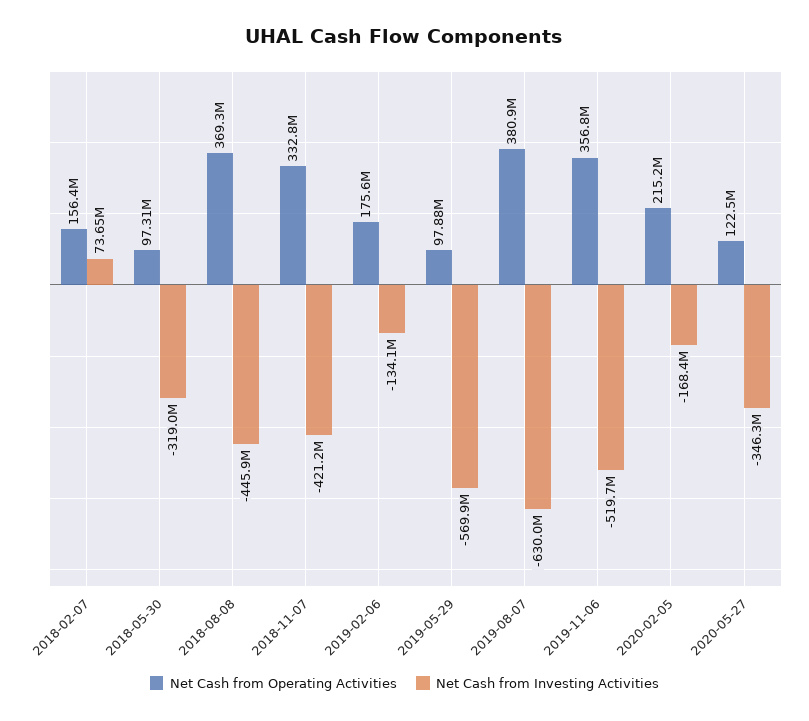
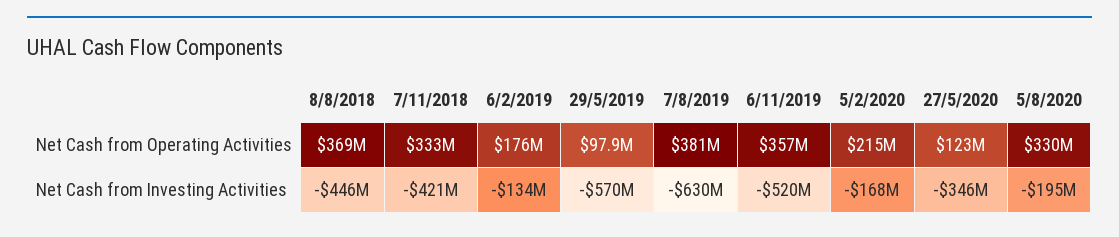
Net Cash from Operating Activities, 2018-02-07: 156400000 -> none
Net Cash from Investing Activities, 2018-02-07: 73650000 -> none
Net Cash from Operating Activities, 2018-05-30: 97310000 -> none
Net Cash from Investing Activities, 2018-05-30: -319000000 -> none
Net Cash from Operating Activities, 5/8/2020: none -> 330000000
Net Cash from Investing Activities, 5/8/2020: none -> -195000000

